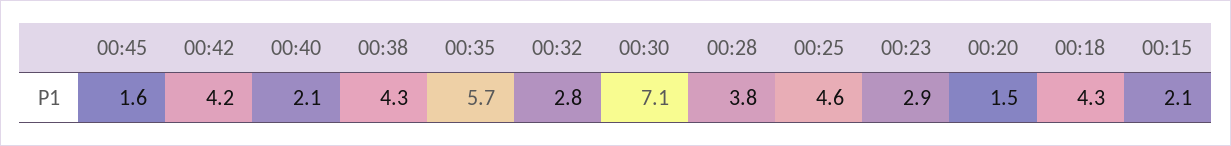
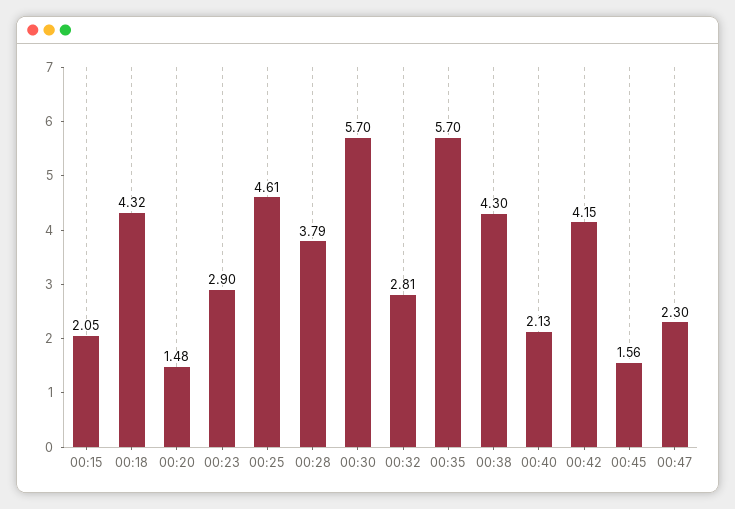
00:30: 7.1 -> 5.7
00:47: none -> 2.3

